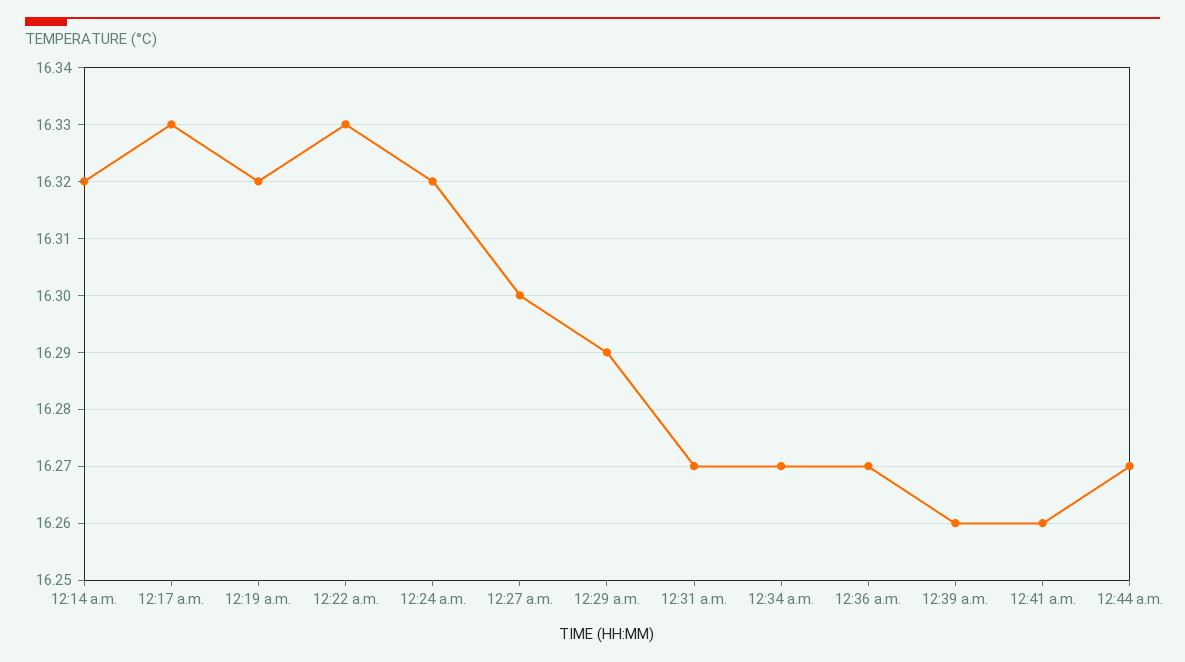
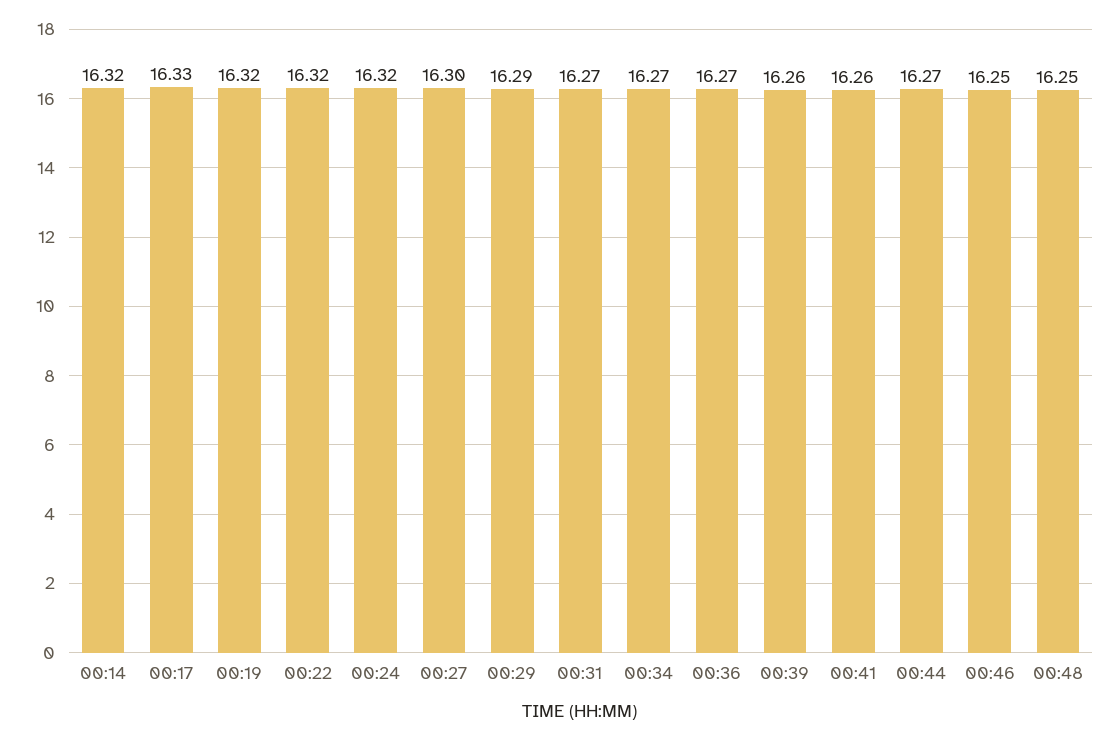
12:22 a.m.: 16.33 -> 16.32
00:46: none -> 16.25
00:48: none -> 16.25

